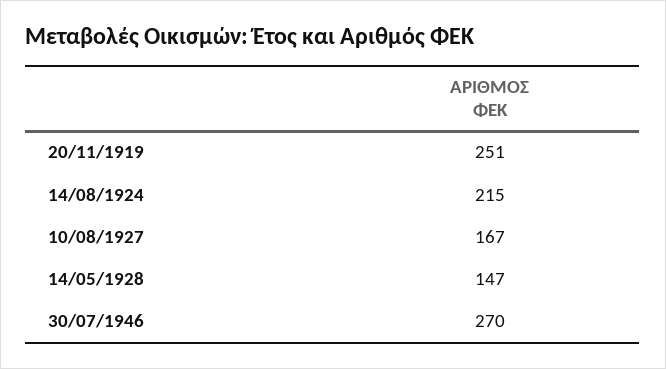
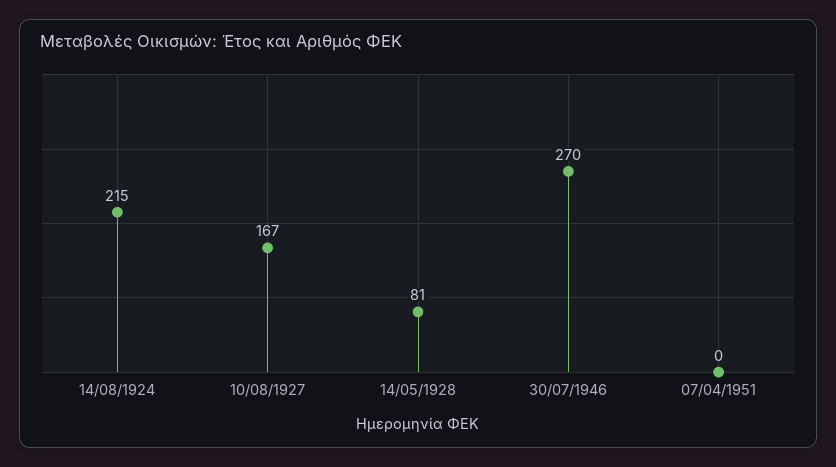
20/11/1919: 251 -> none
14/05/1928: 147 -> 81
07/04/1951: none -> 0

